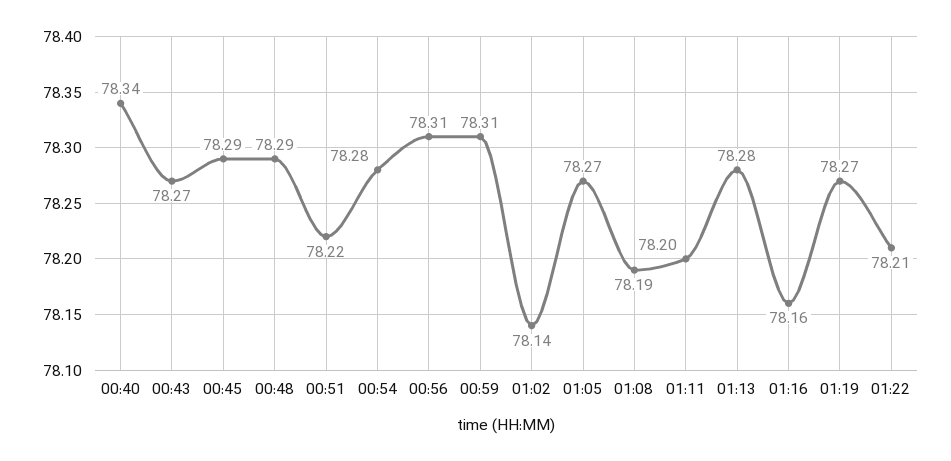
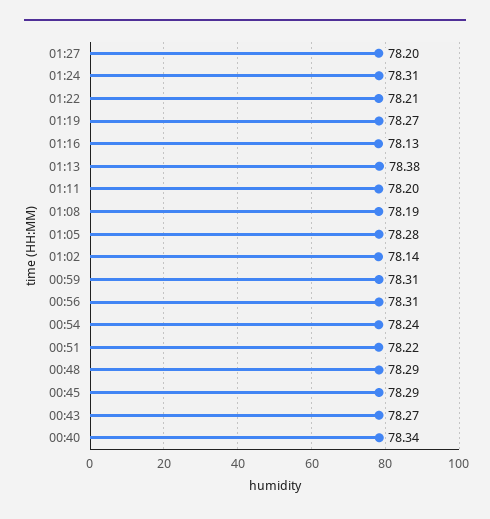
00:54: 78.28 -> 78.24
01:05: 78.27 -> 78.28
01:13: 78.28 -> 78.38
01:16: 78.16 -> 78.13
01:27: none -> 78.2
01:24: none -> 78.31

